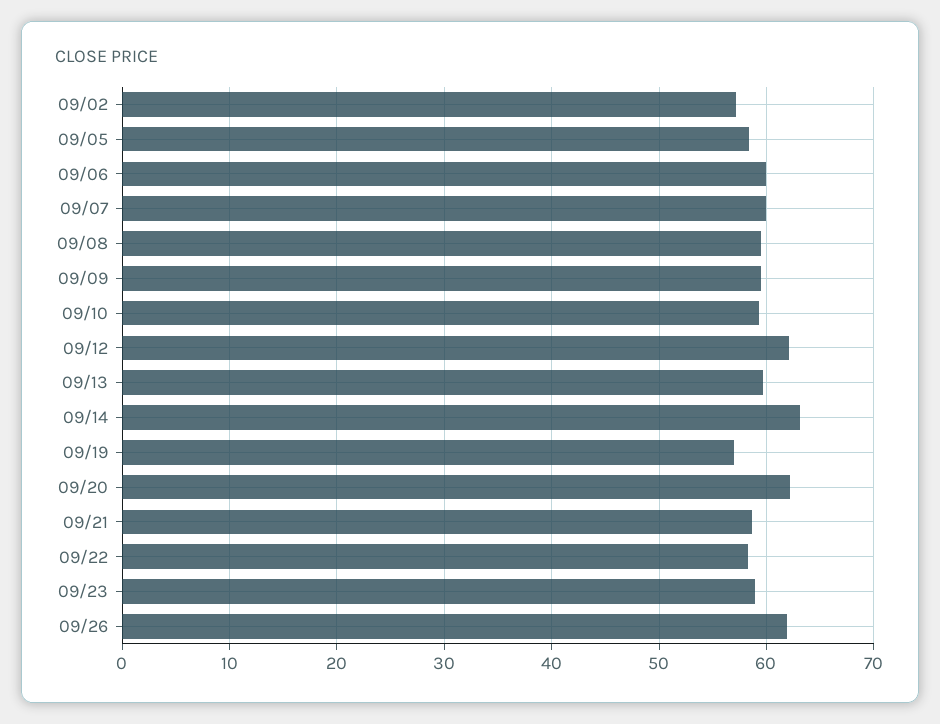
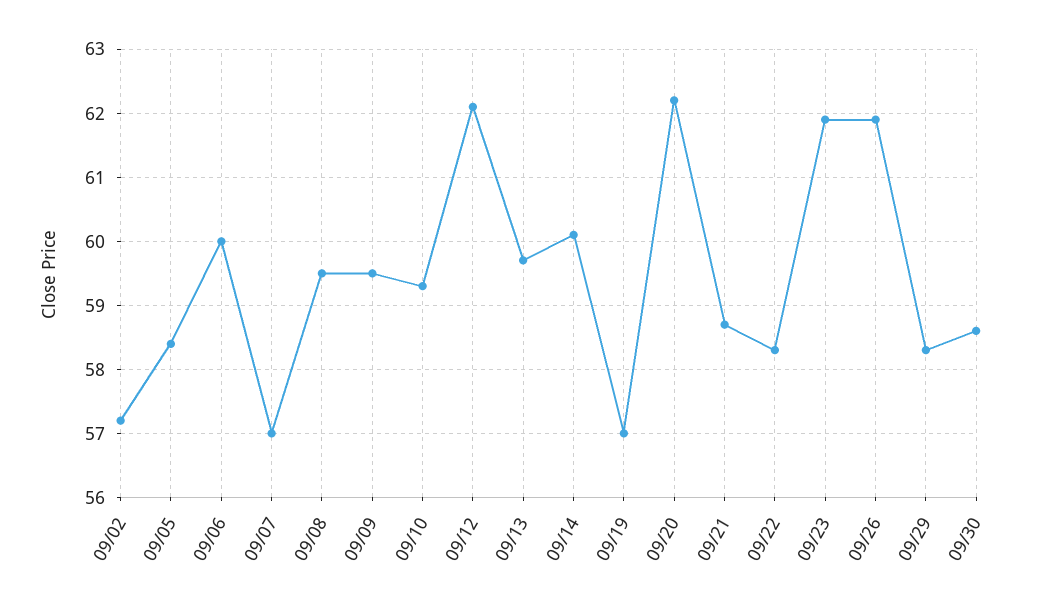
09/07: 60 -> 57
09/14: 63 -> 60.1
09/23: 59 -> 61.9
09/29: none -> 58.3
09/30: none -> 58.6

